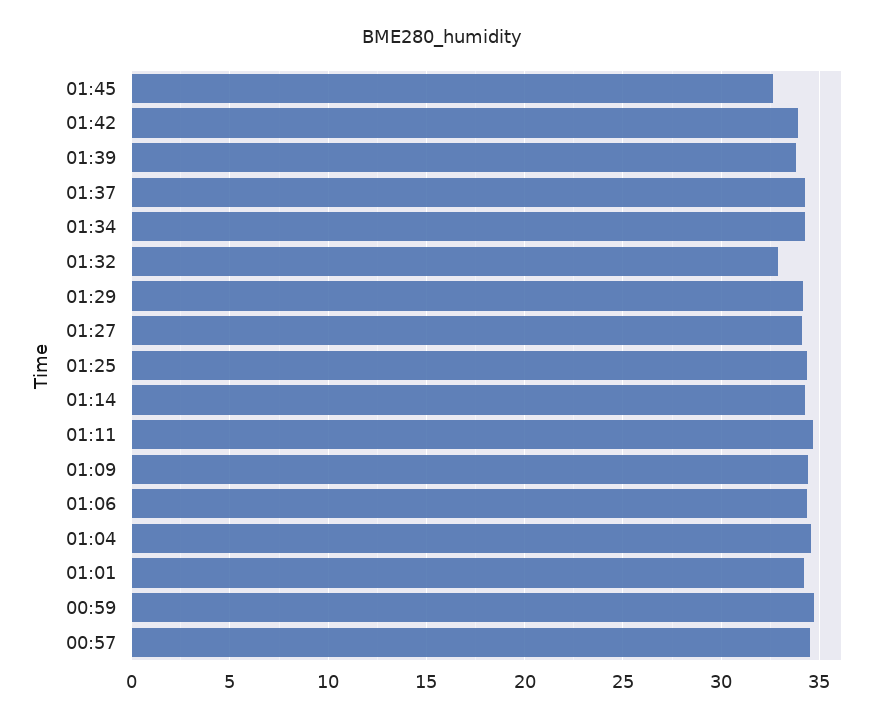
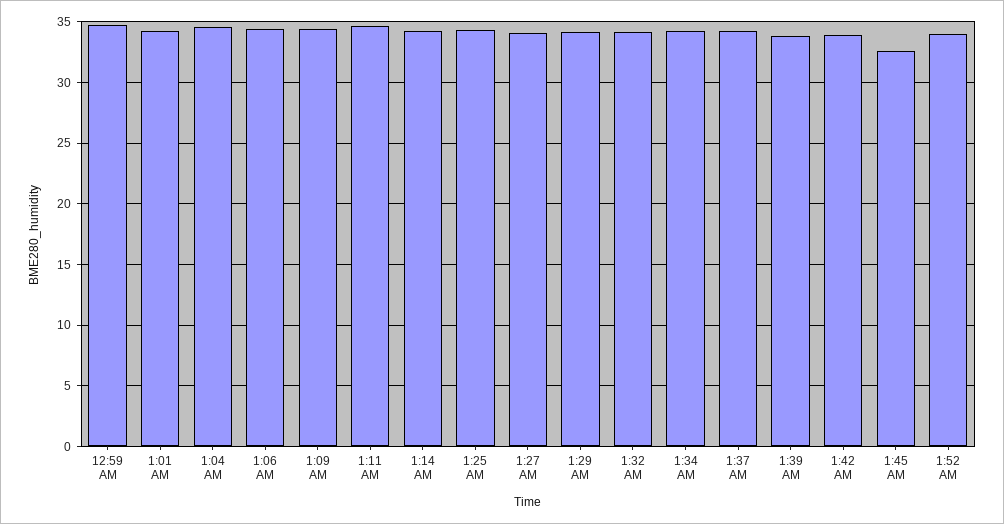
01:32: 33 -> 34
00:57: 34.5 -> none
1:52 AM: none -> 34

